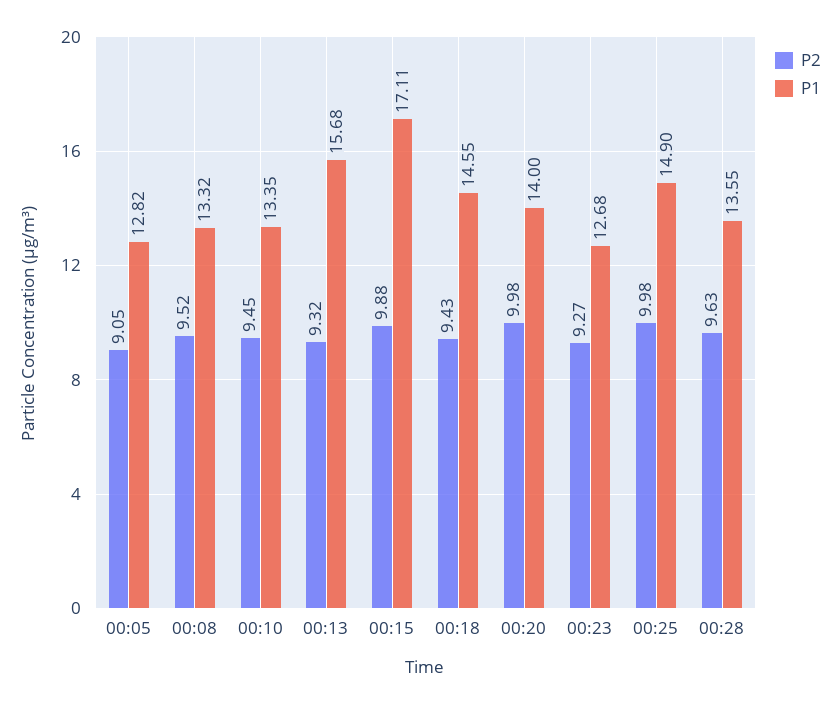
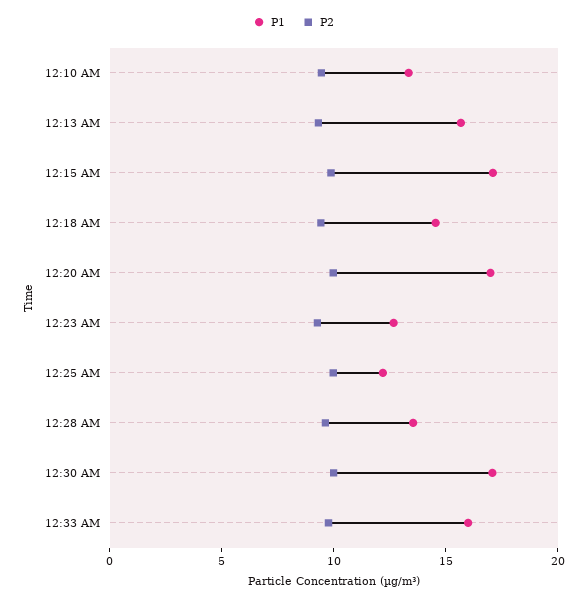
P2, 00:05: 9.05 -> none
P1, 00:05: 12.82 -> none
P2, 00:08: 9.52 -> none
P1, 00:08: 13.32 -> none
P1, 00:20: 14 -> 17
P1, 00:25: 14.9 -> 12
P1, 12:30 AM: none -> 17
P2, 12:30 AM: none -> 10
P1, 12:33 AM: none -> 16
P2, 12:33 AM: none -> 10

